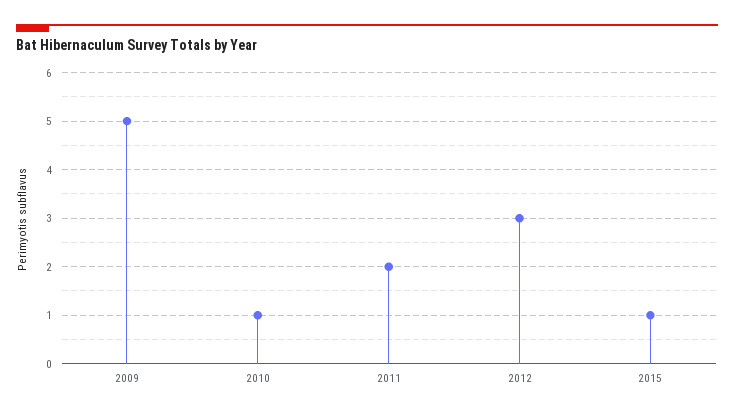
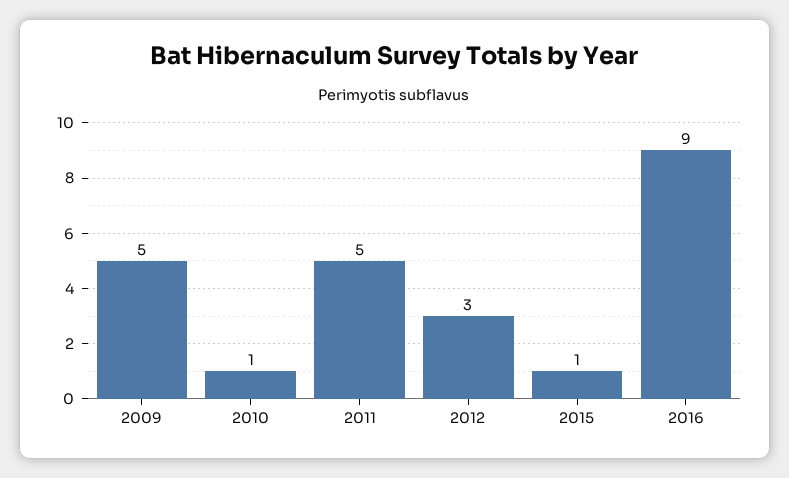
2011: 2 -> 5
2016: none -> 9

